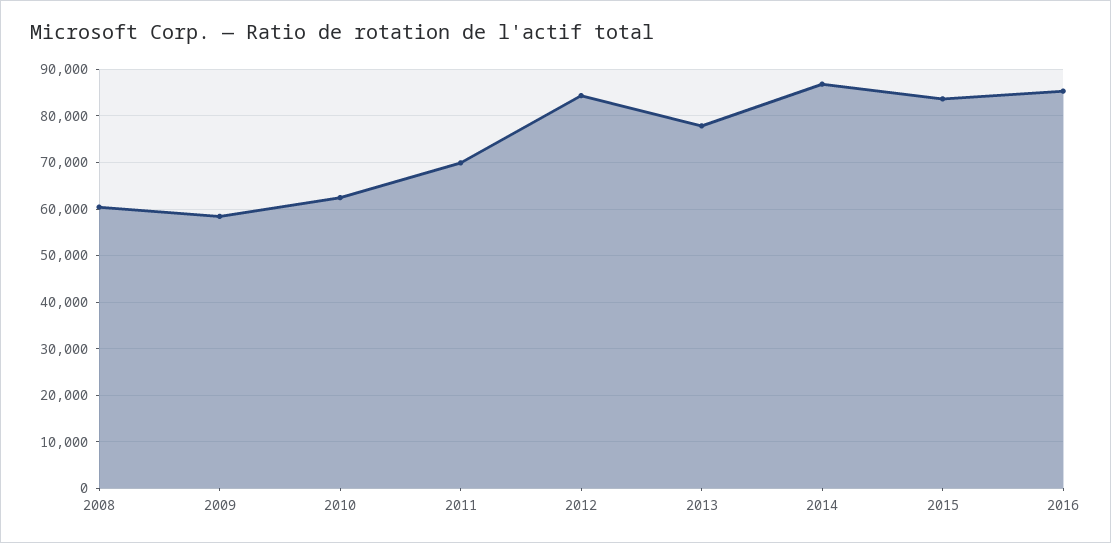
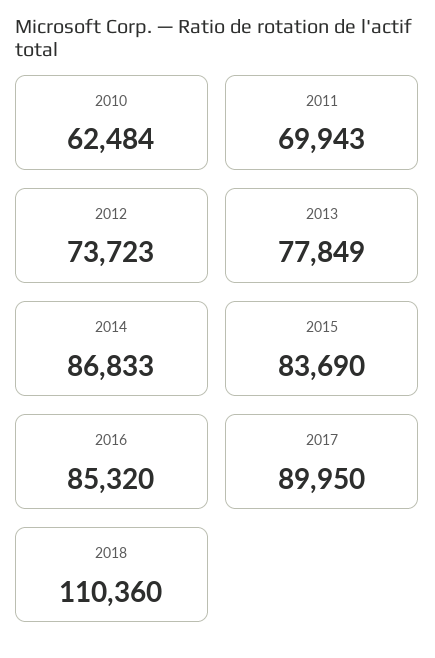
2008: 60000 -> none
2009: 58000 -> none
2012: 84000 -> 73723
2017: none -> 89950
2018: none -> 110360

